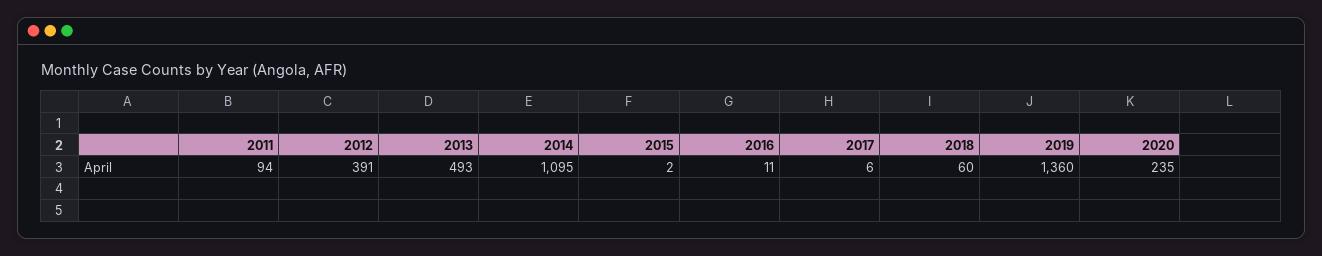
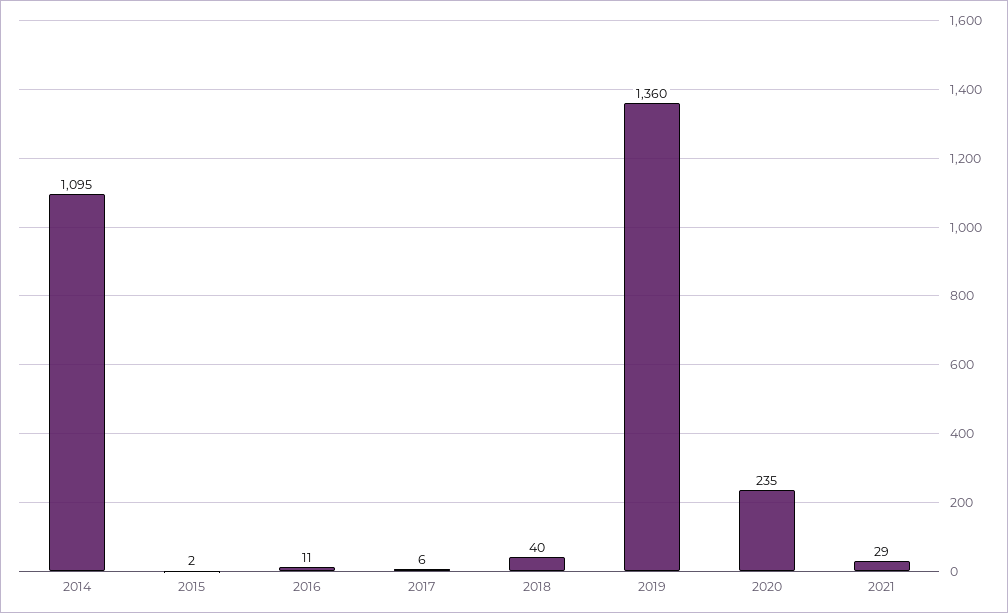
2011: 94 -> none
2012: 391 -> none
2013: 493 -> none
2018: 60 -> 40
2021: none -> 29

